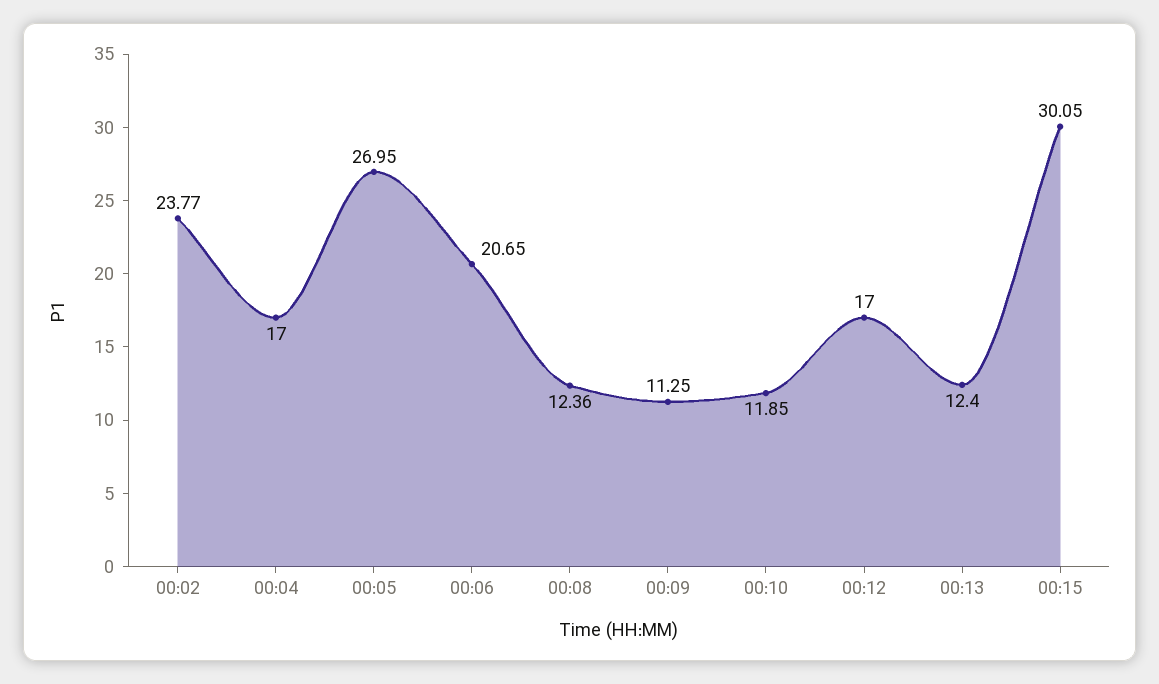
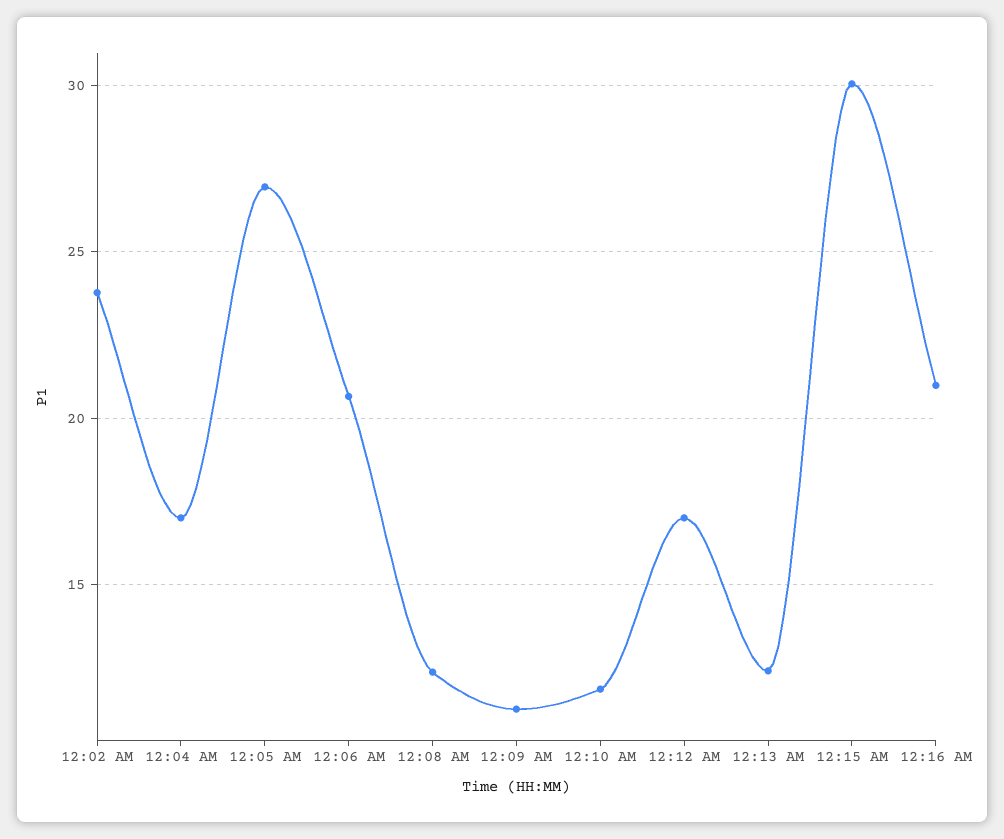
12:16 AM: none -> 21

